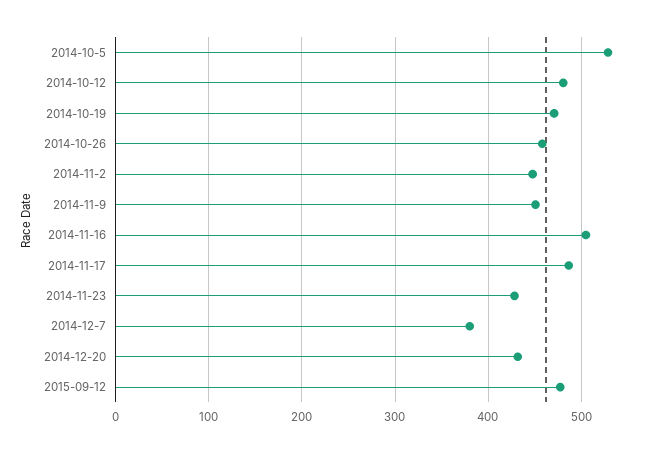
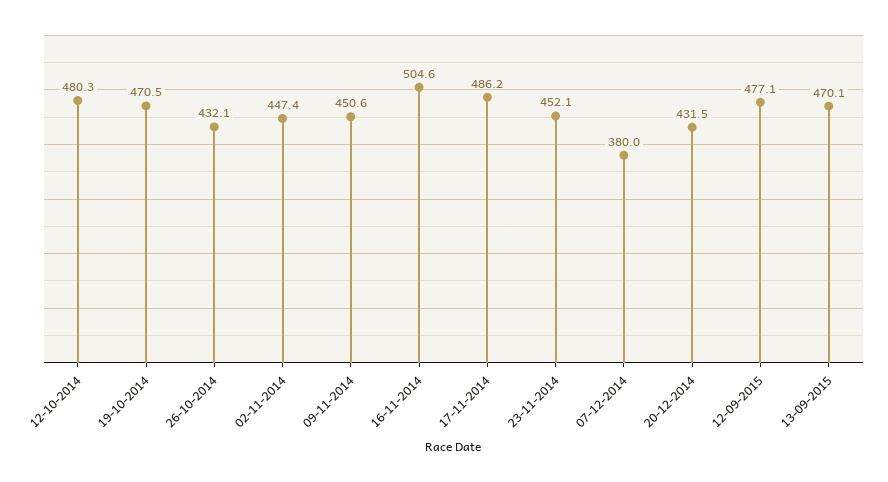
2014-10-5: 530 -> none
2014-10-26: 460 -> 432.1
2014-11-23: 430 -> 452.1
13-09-2015: none -> 470.1

